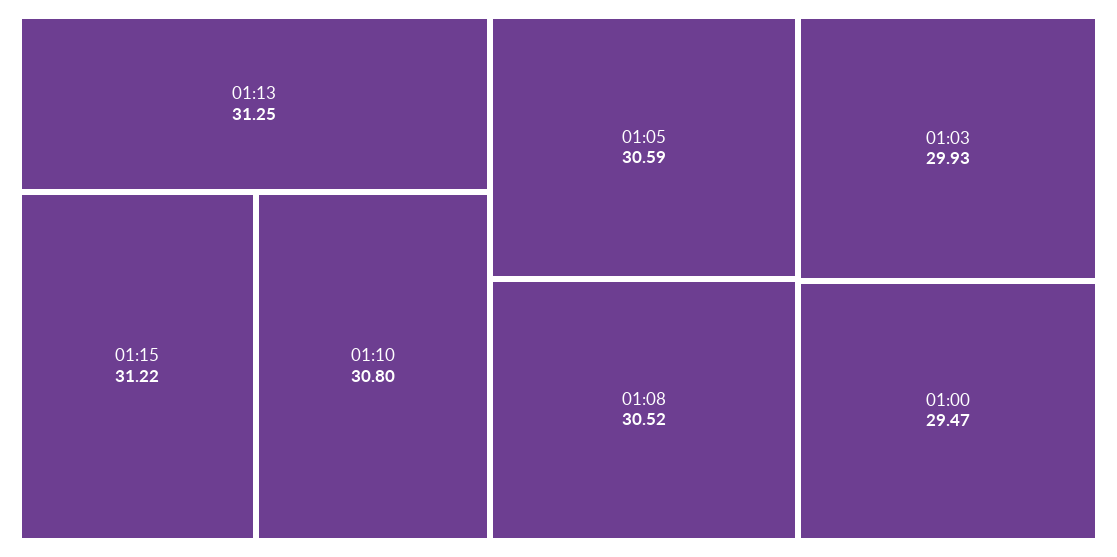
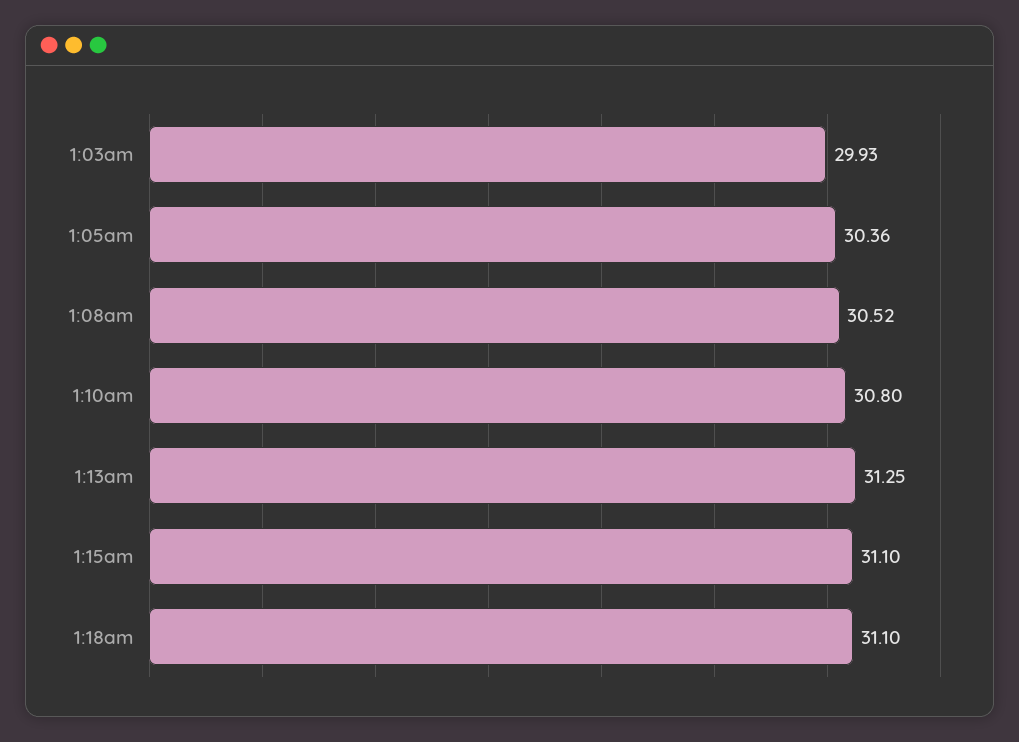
01:15: 31.22 -> 31.1
01:05: 30.59 -> 30.36
01:00: 29.47 -> none
1:18am: none -> 31.1

